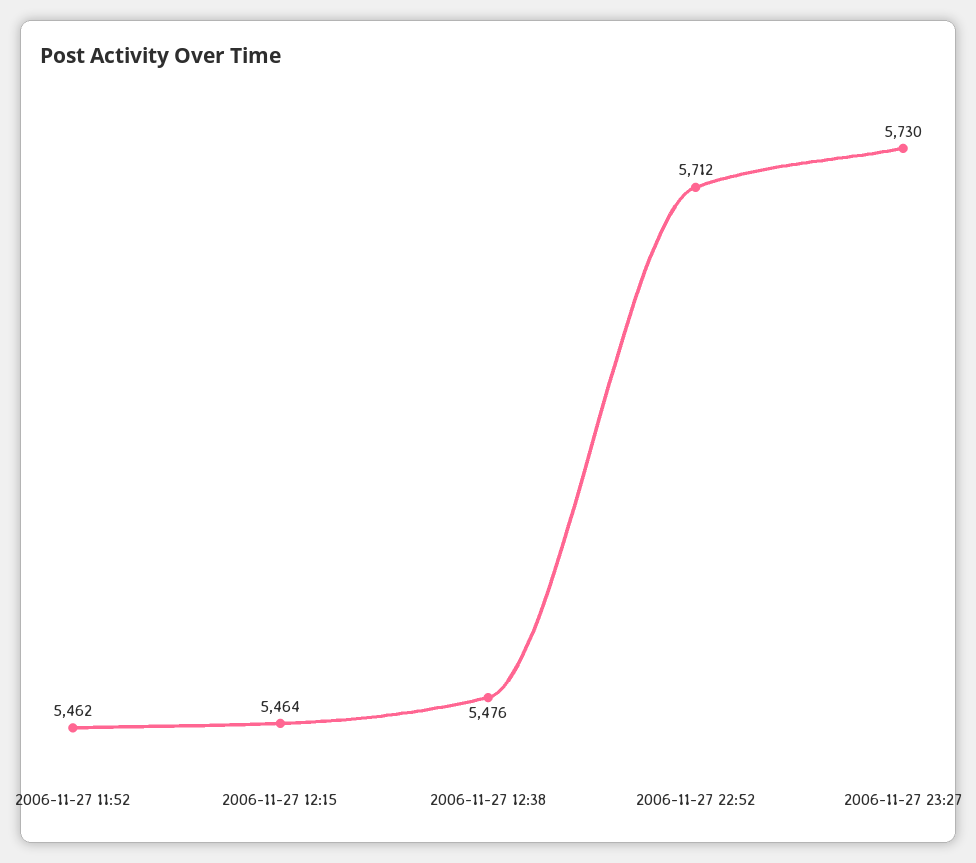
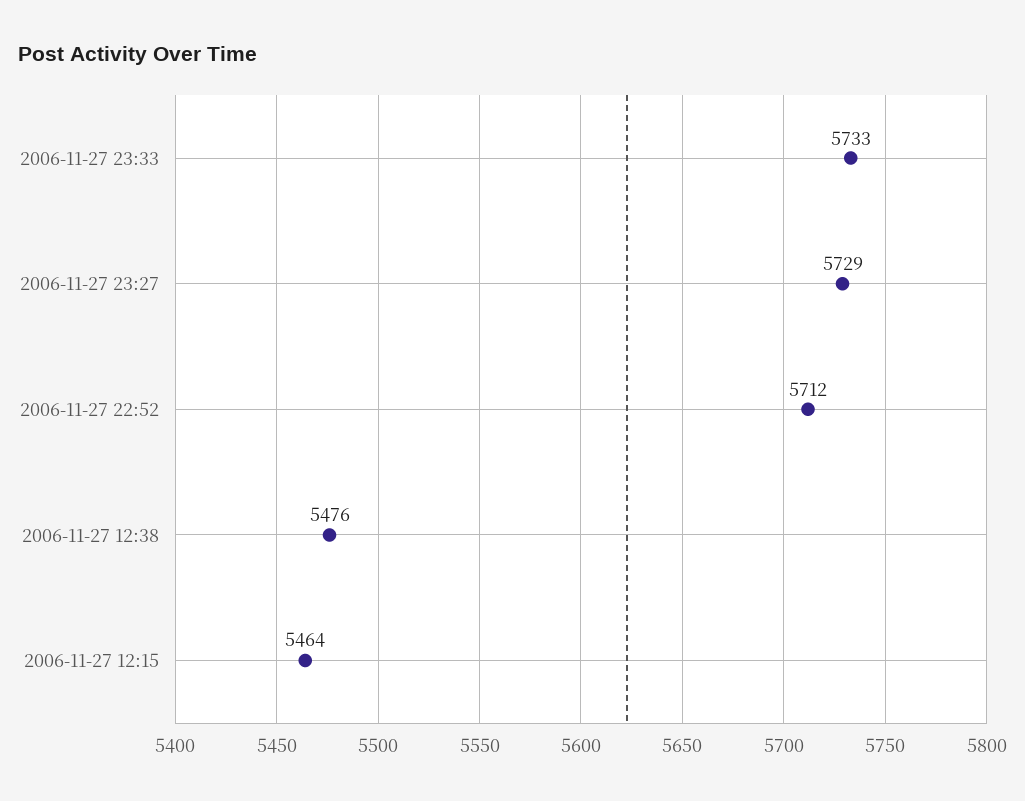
2006-11-27 11:52: 5462 -> none
2006-11-27 23:27: 5730 -> 5729
2006-11-27 23:33: none -> 5733

